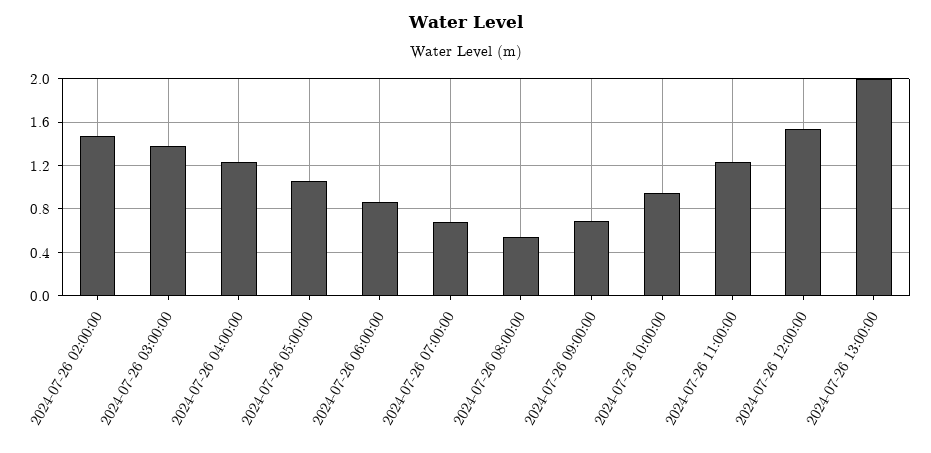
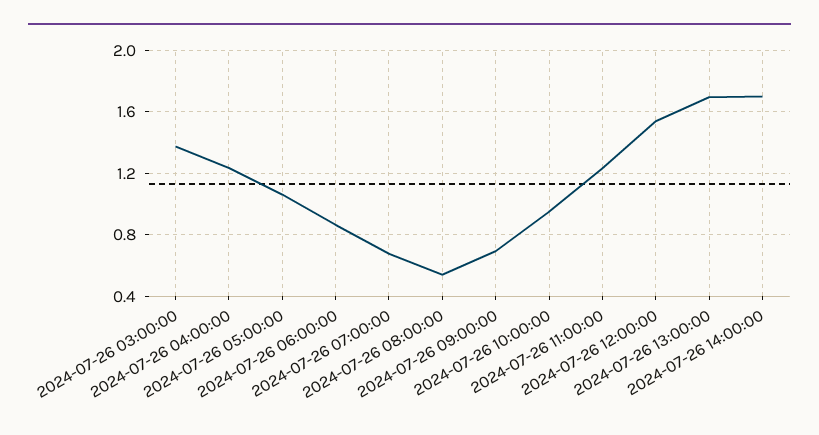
2024-07-26 02:00:00: 1.5 -> none
2024-07-26 13:00:00: 2 -> 1.7
2024-07-26 14:00:00: none -> 1.7

